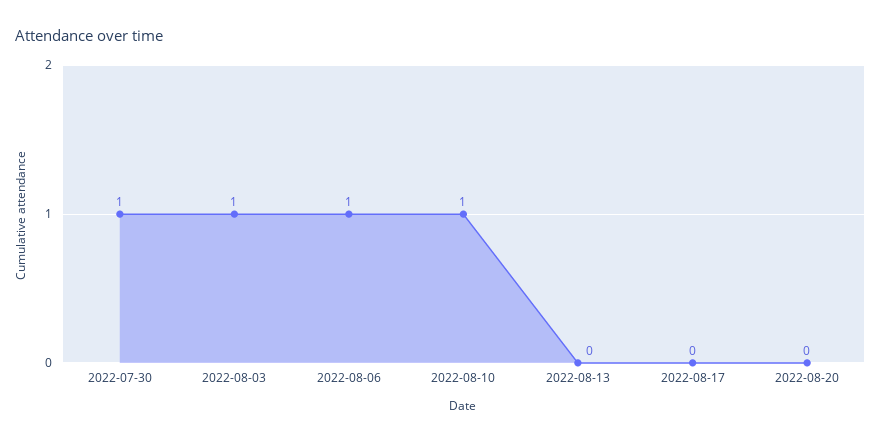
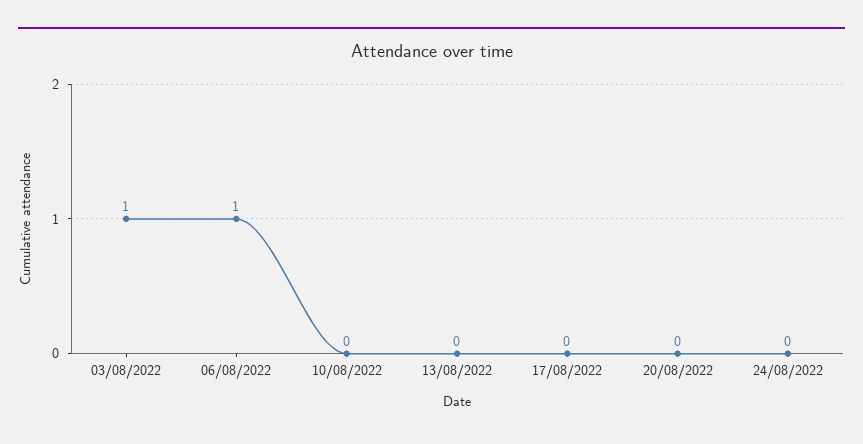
2022-07-30: 1 -> none
2022-08-10: 1 -> 0
24/08/2022: none -> 0

